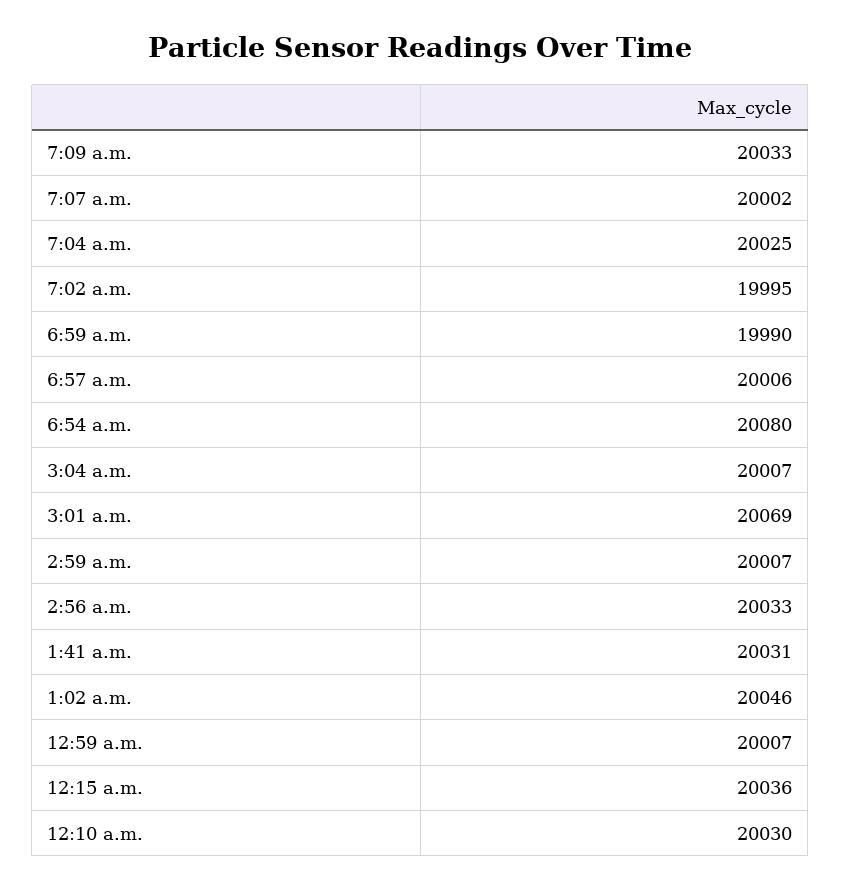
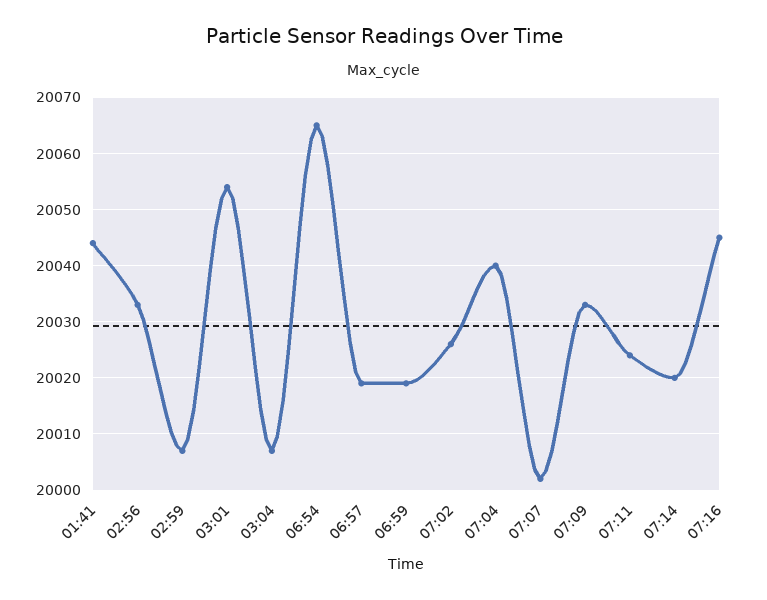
7:04 a.m.: 20025 -> 20040
7:02 a.m.: 19995 -> 20025
6:59 a.m.: 19990 -> 20020
6:57 a.m.: 20006 -> 20020
6:54 a.m.: 20080 -> 20065
3:01 a.m.: 20069 -> 20055
1:41 a.m.: 20031 -> 20045
1:02 a.m.: 20046 -> none
12:59 a.m.: 20007 -> none
12:15 a.m.: 20036 -> none
12:10 a.m.: 20030 -> none
07:11: none -> 20025
07:14: none -> 20020
07:16: none -> 20045

